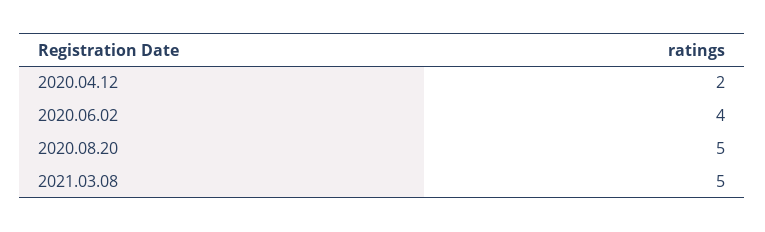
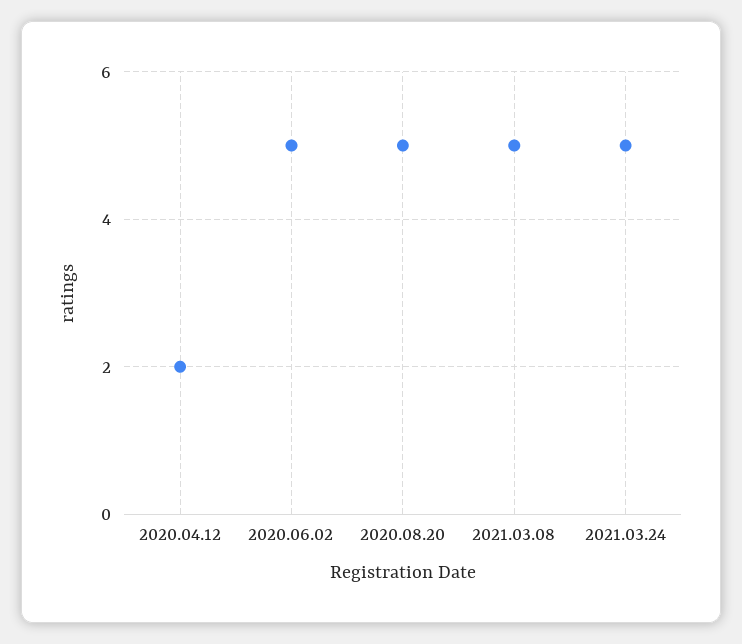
2020.06.02: 4 -> 5
2021.03.24: none -> 5

